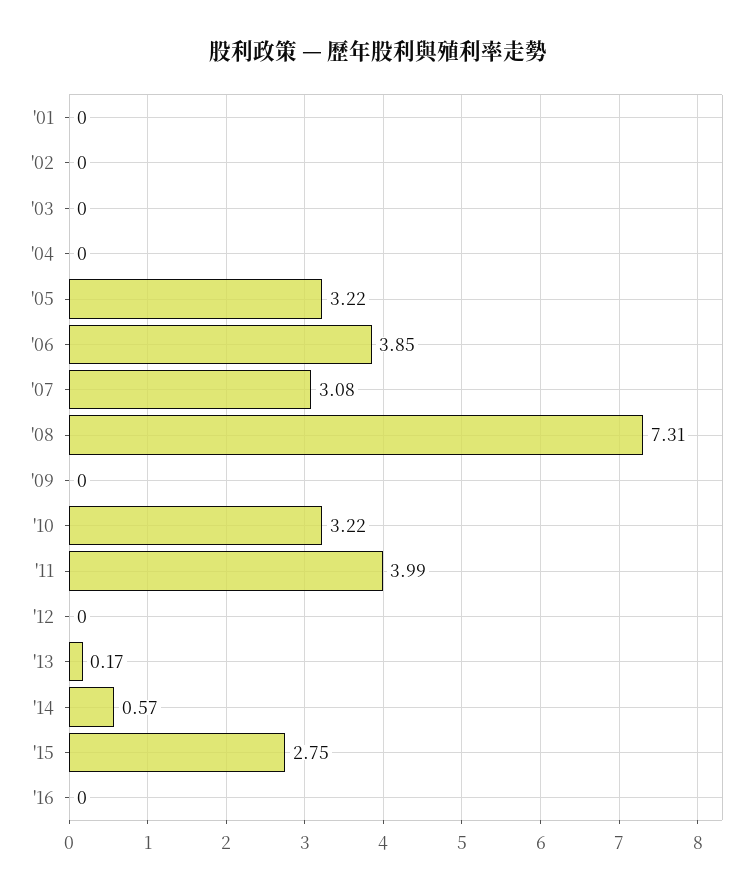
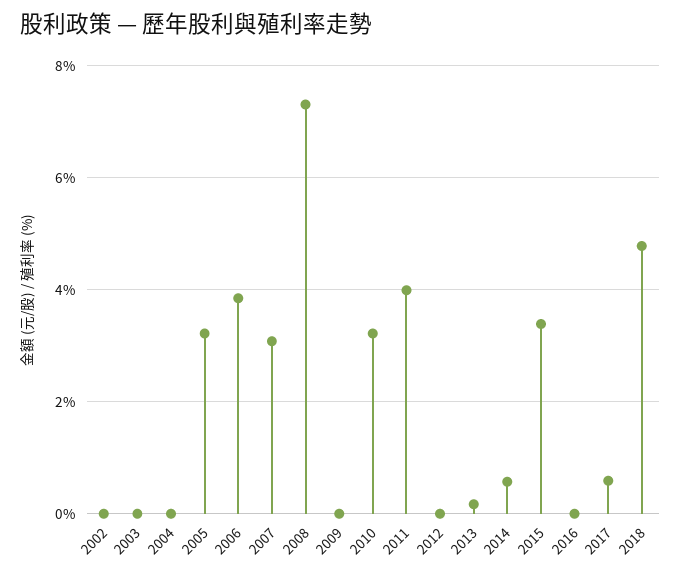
'01: 0 -> none
'15: 2.75 -> 3.4
2017: none -> 0.6
2018: none -> 4.8

